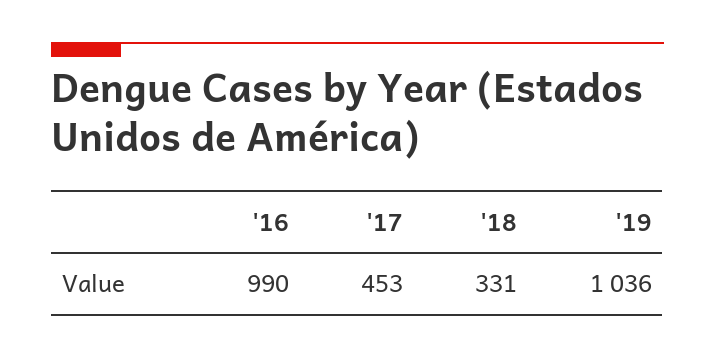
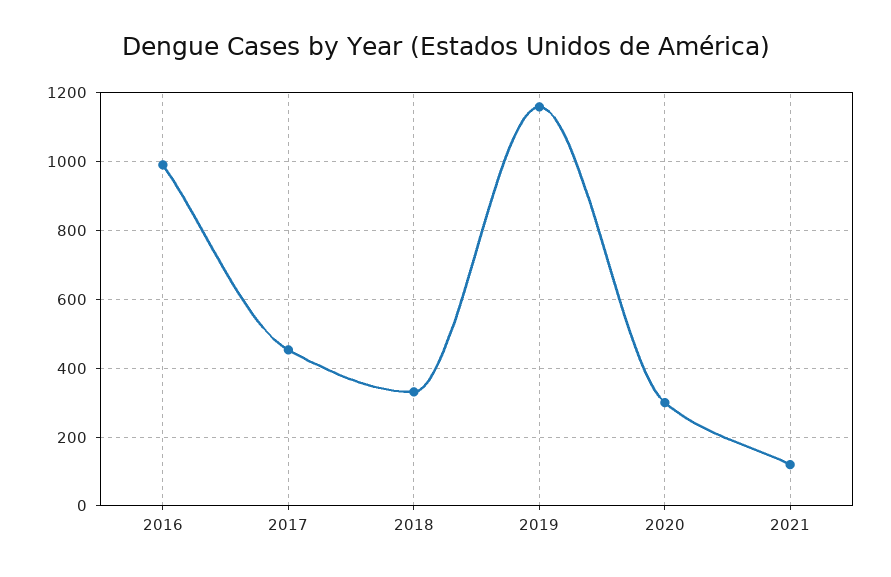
'19: 1036 -> 1160
2020: none -> 300
2021: none -> 120

